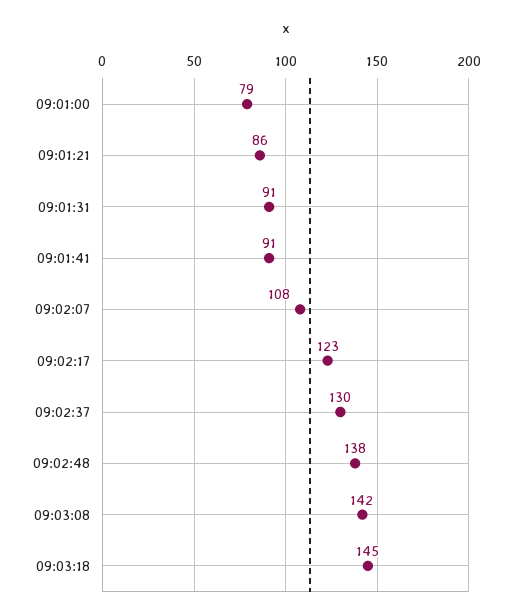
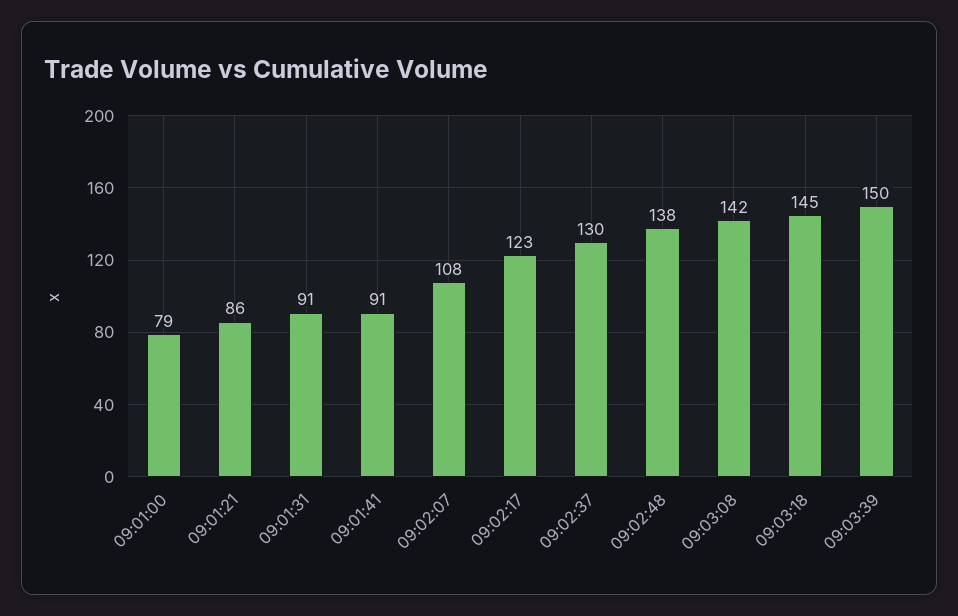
09:03:39: none -> 150

